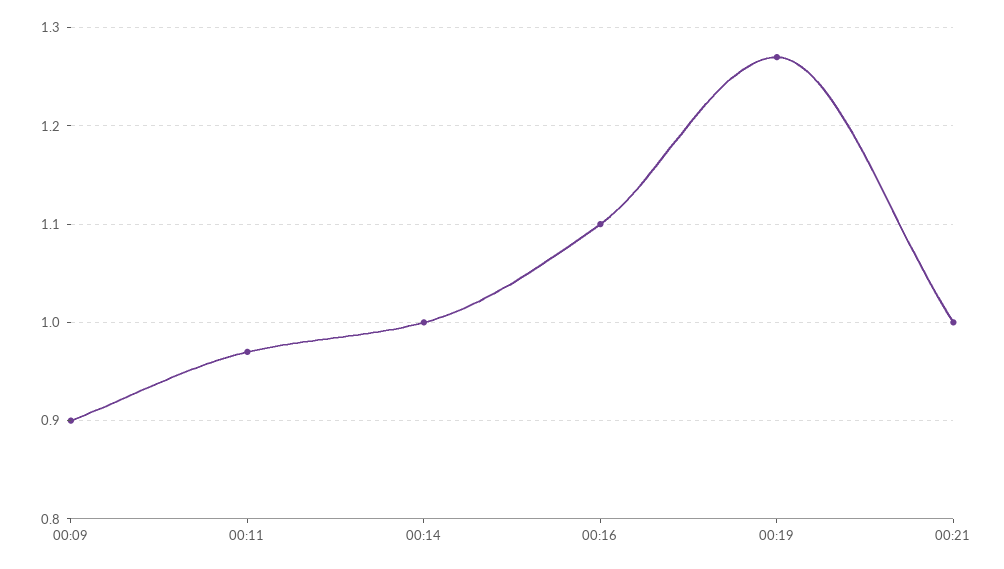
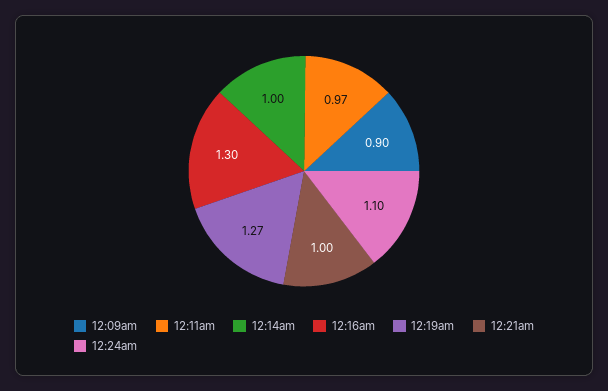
00:16: 1.1 -> 1.3
12:24am: none -> 1.1

